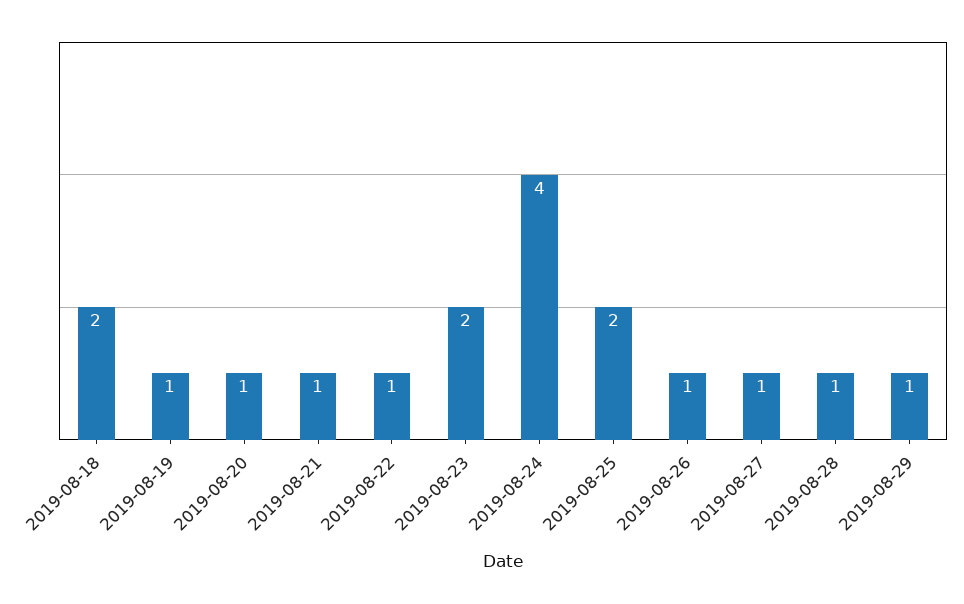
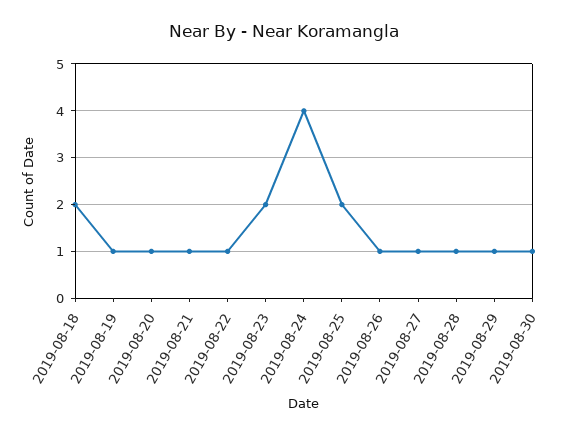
2019-08-30: none -> 1

